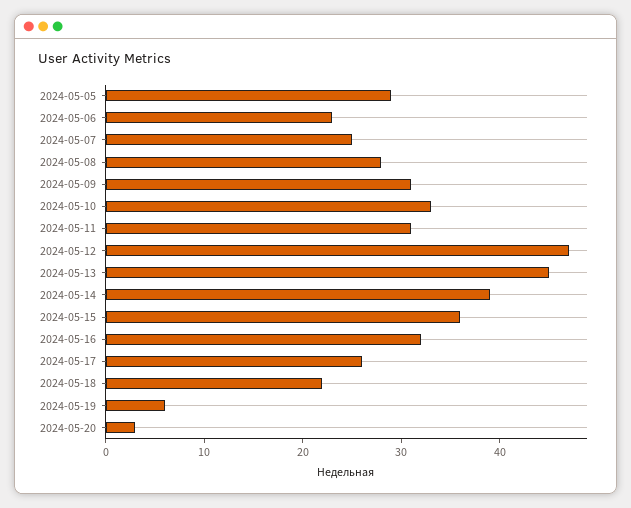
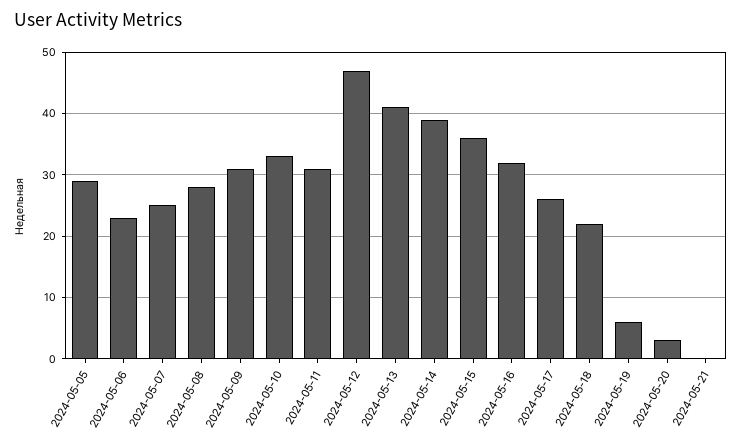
2024-05-13: 45 -> 41
2024-05-21: none -> 0

